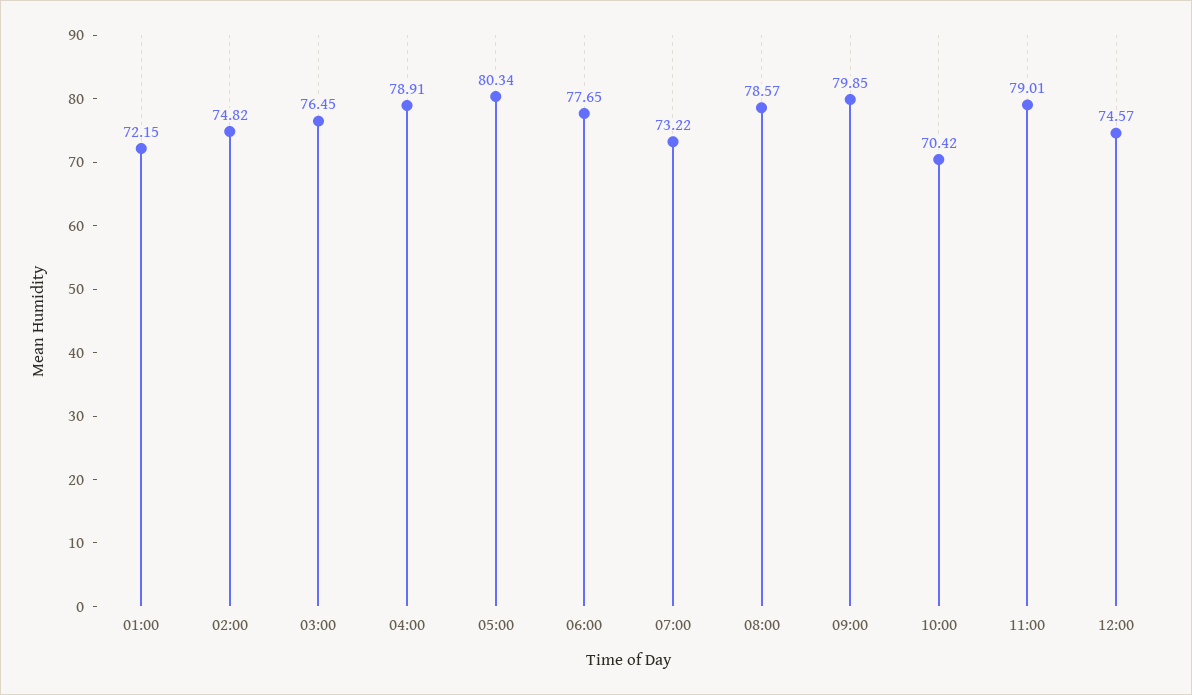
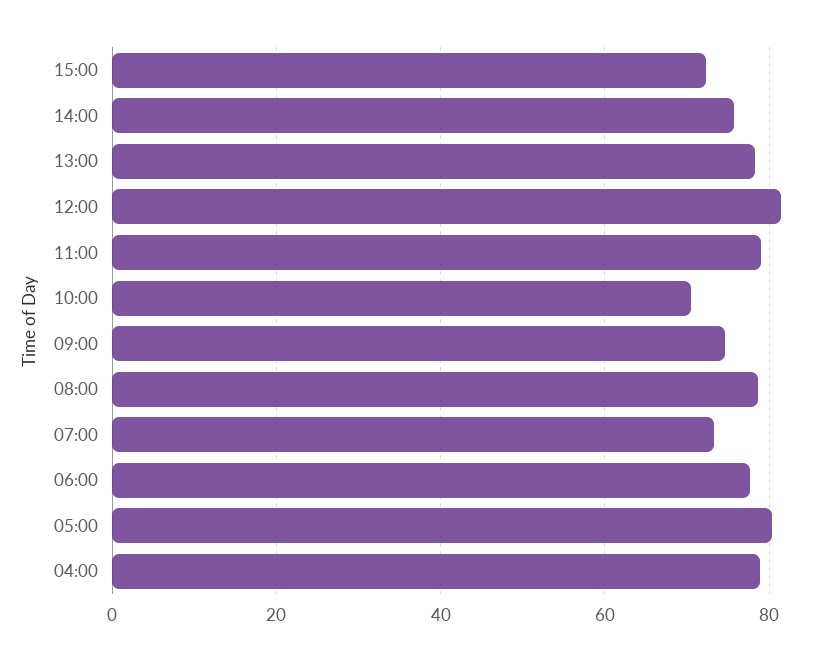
01:00: 72.15 -> none
02:00: 74.82 -> none
03:00: 76.45 -> none
09:00: 79.85 -> 74
12:00: 74.57 -> 82
15:00: none -> 72
14:00: none -> 76
13:00: none -> 78

